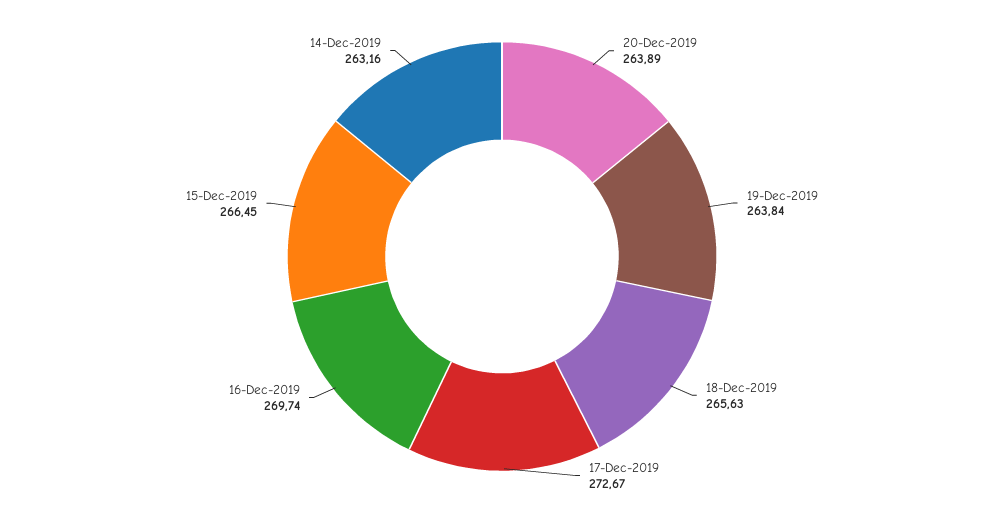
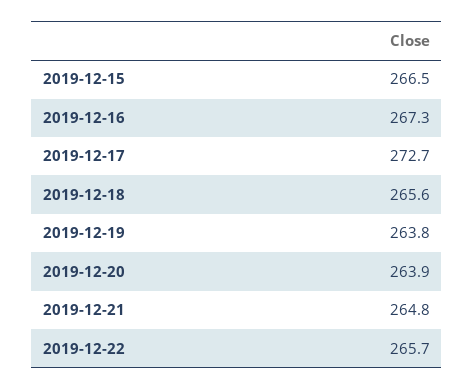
16-Dec-2019: 269.74 -> 267.3
14-Dec-2019: 263.16 -> none
2019-12-21: none -> 264.8
2019-12-22: none -> 265.7

